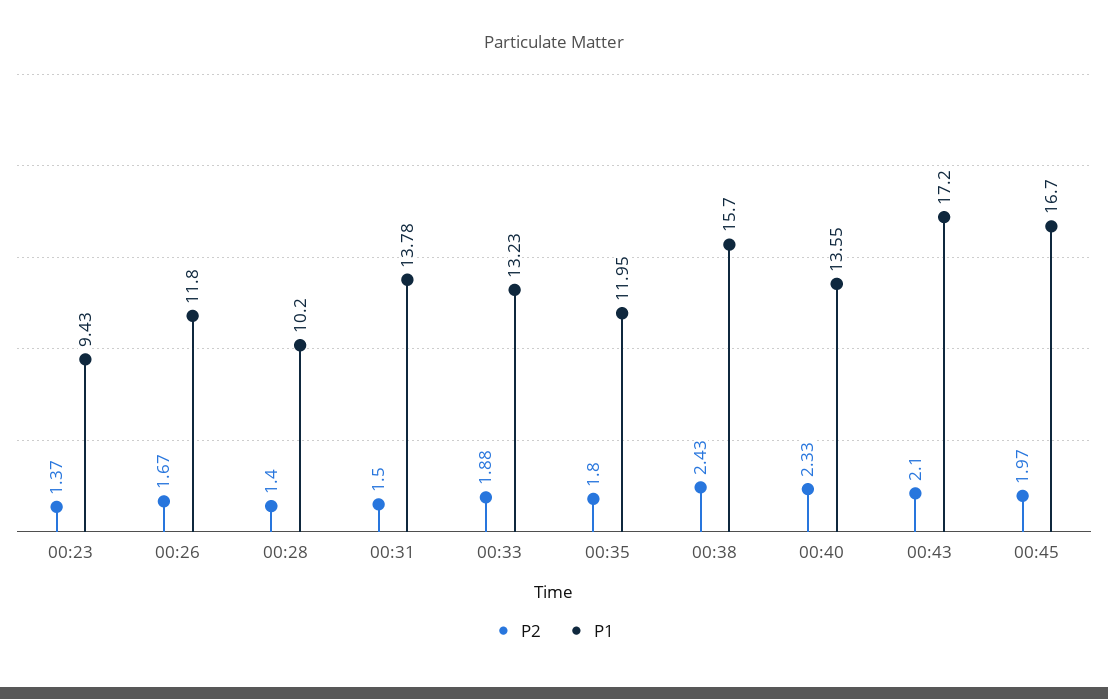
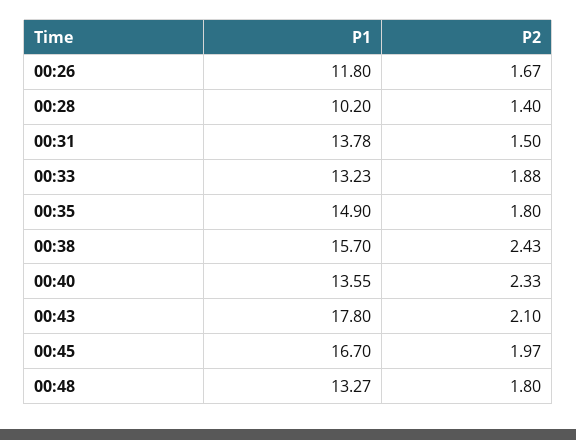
P2, 00:23: 1.37 -> none
P1, 00:23: 9.43 -> none
P1, 00:35: 11.95 -> 14.9
P1, 00:43: 17.2 -> 17.8
P1, 00:48: none -> 13.27
P2, 00:48: none -> 1.8

